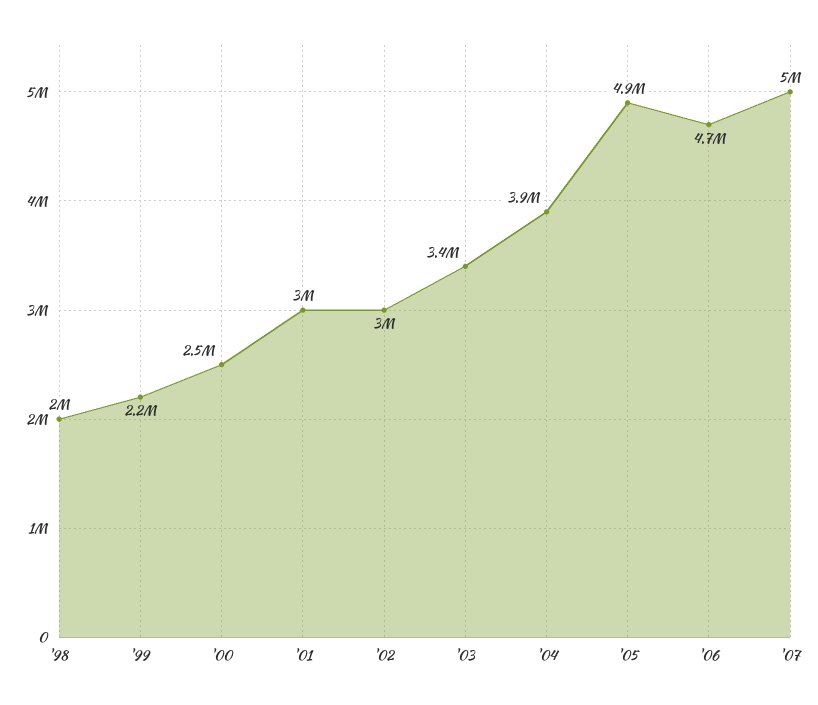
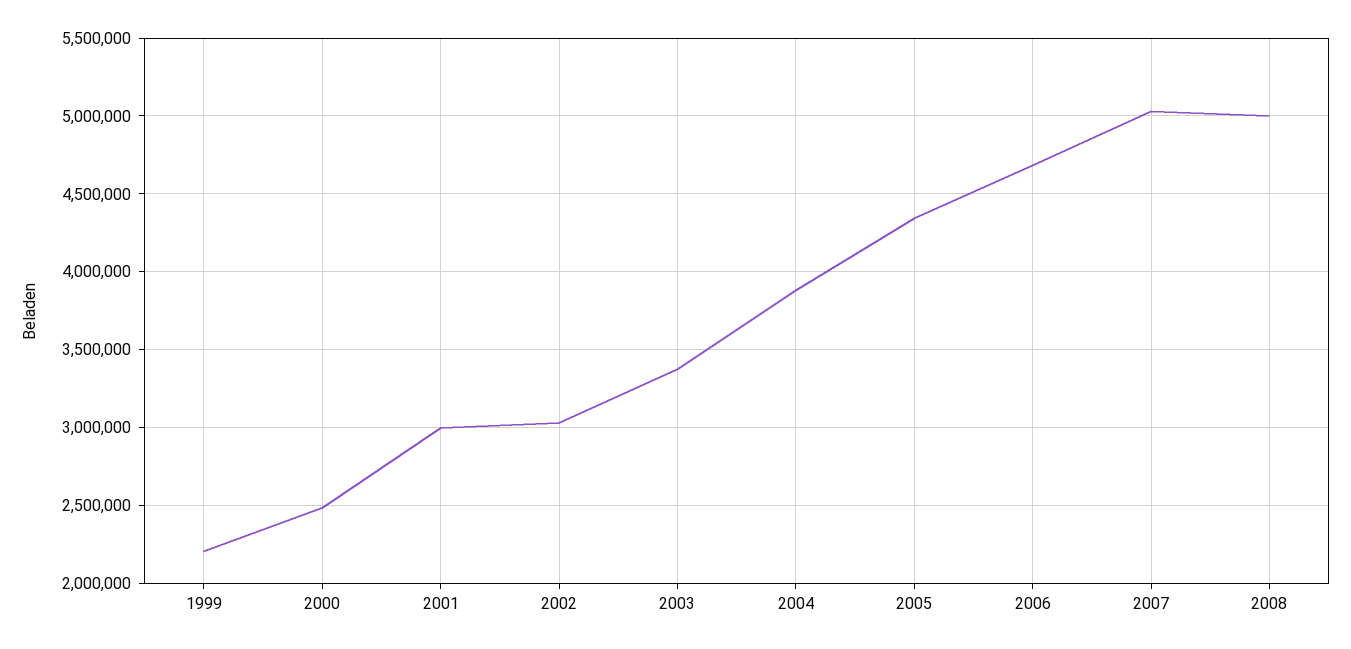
'98: 2000000 -> none
'05: 4900000 -> 4350000
2008: none -> 5000000

